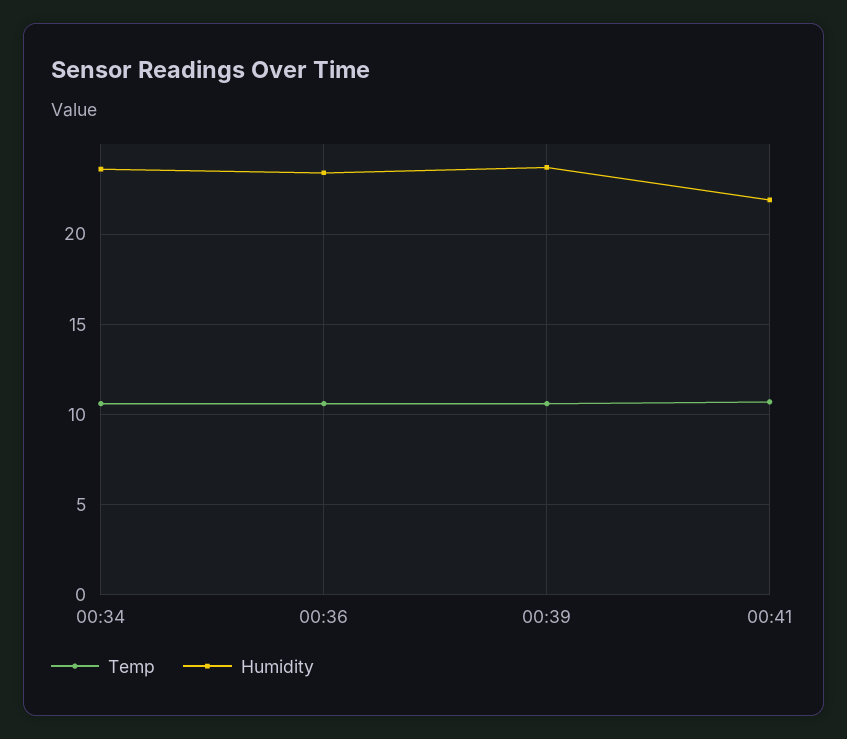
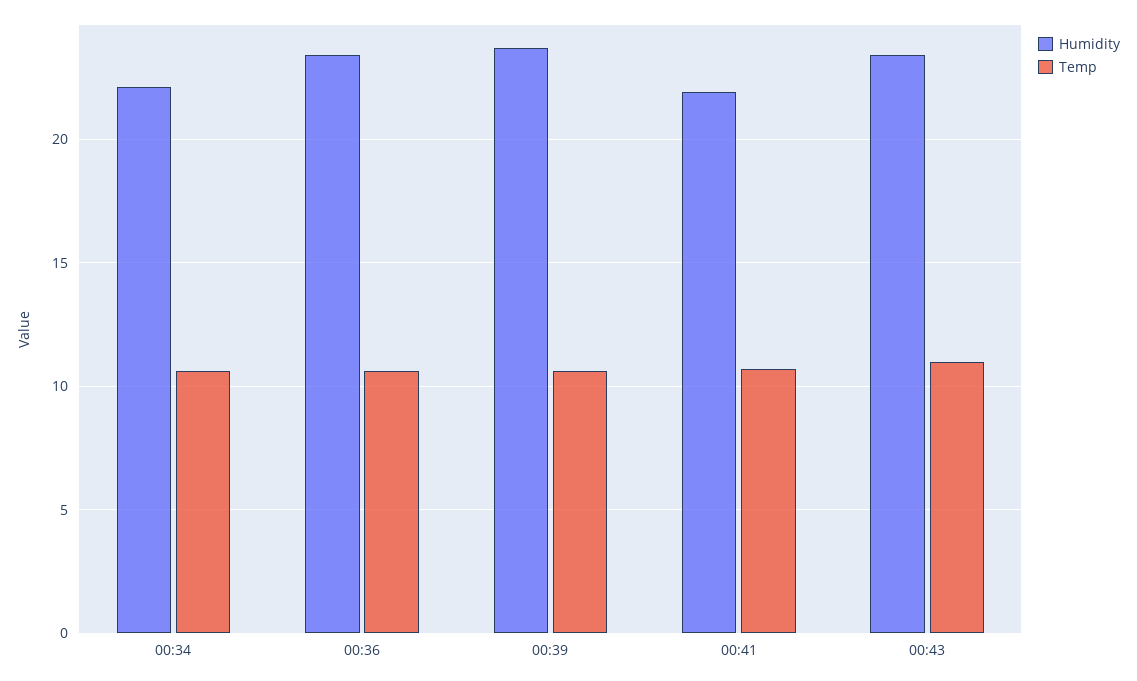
Humidity, 00:34: 23.5 -> 22
Humidity, 00:43: none -> 23.5
Temp, 00:43: none -> 11

